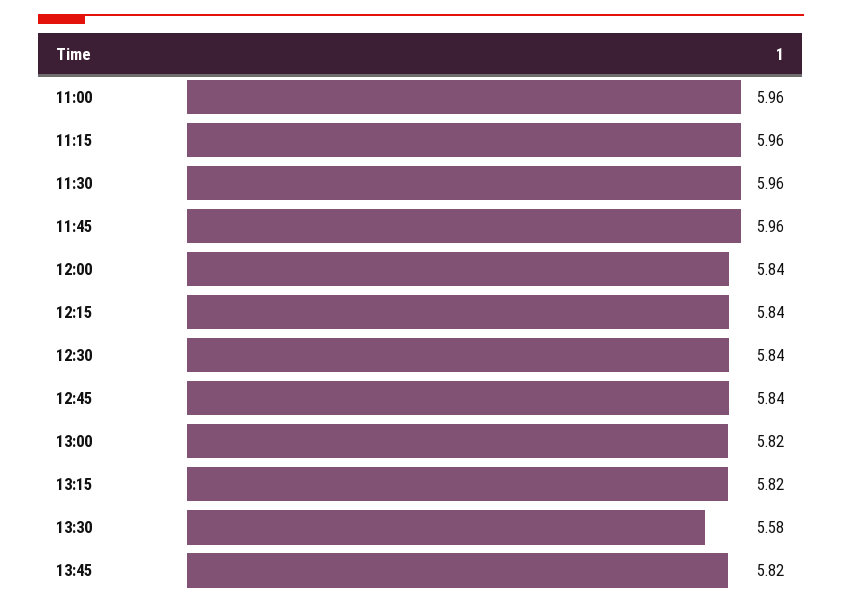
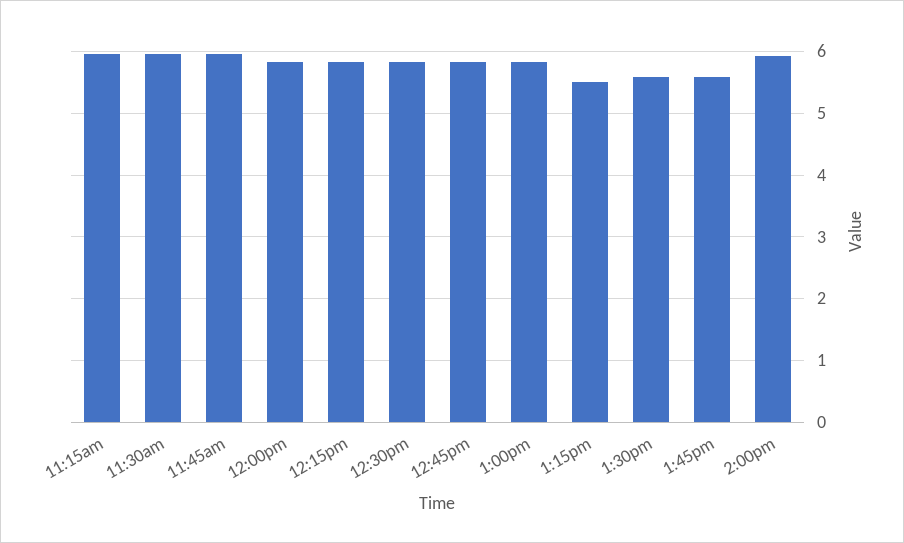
11:00: 5.96 -> none
13:15: 5.82 -> 5.5
13:45: 5.82 -> 5.6
2:00pm: none -> 5.9

